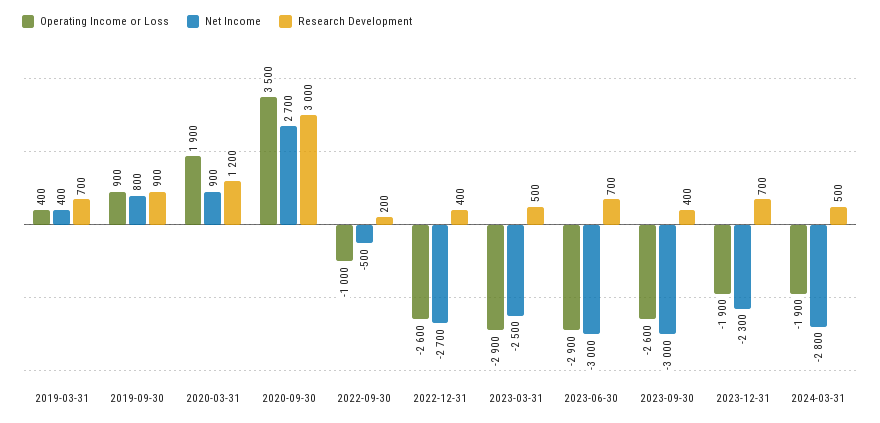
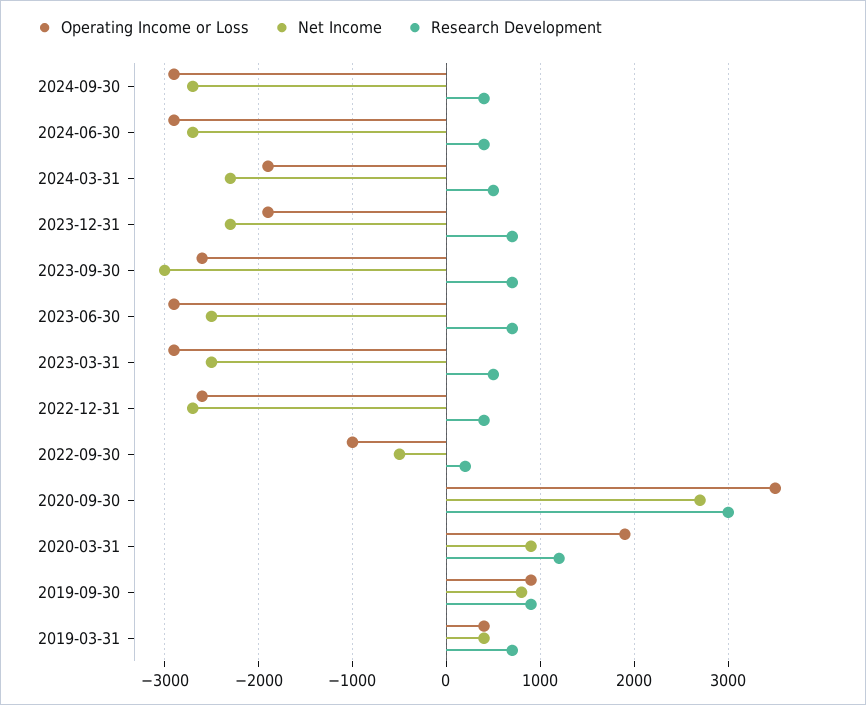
Net Income, 2023-06-30: -3000 -> -2500
Research Development, 2023-09-30: 400 -> 700
Net Income, 2024-03-31: -2800 -> -2300
Operating Income or Loss, 2024-09-30: none -> -2900
Net Income, 2024-09-30: none -> -2700
Research Development, 2024-09-30: none -> 400
Operating Income or Loss, 2024-06-30: none -> -2900
Net Income, 2024-06-30: none -> -2700
Research Development, 2024-06-30: none -> 400

